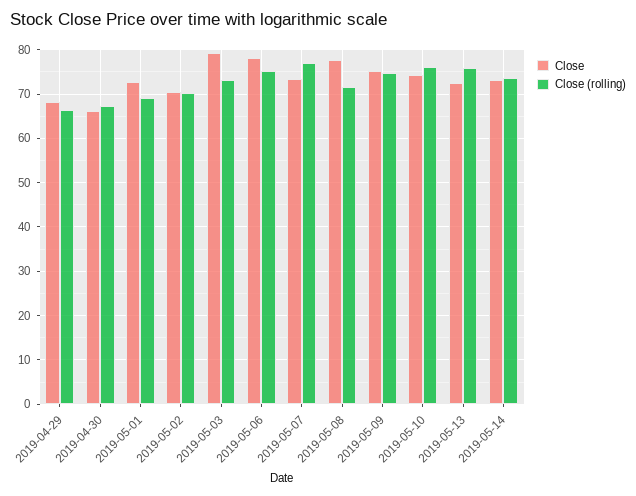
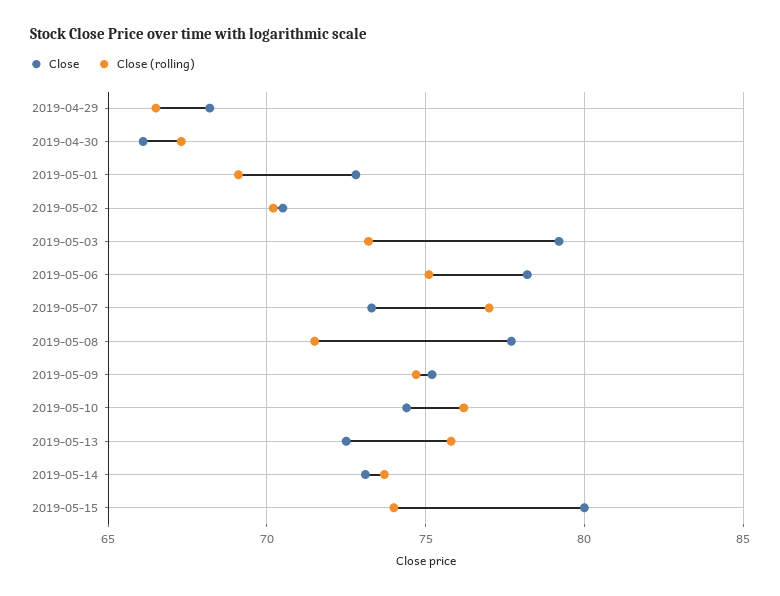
Close, 2019-05-15: none -> 80
Close (rolling), 2019-05-15: none -> 74

